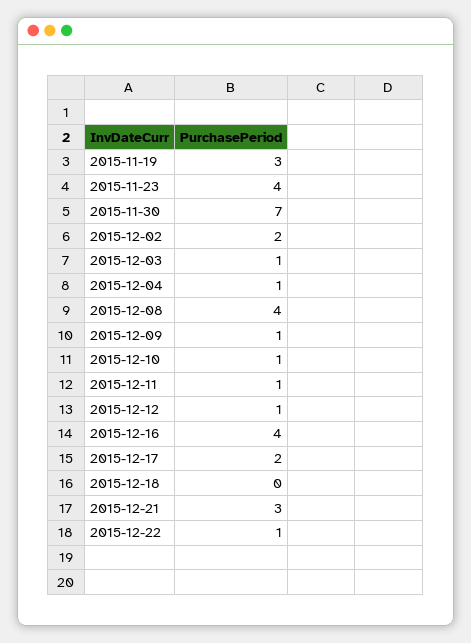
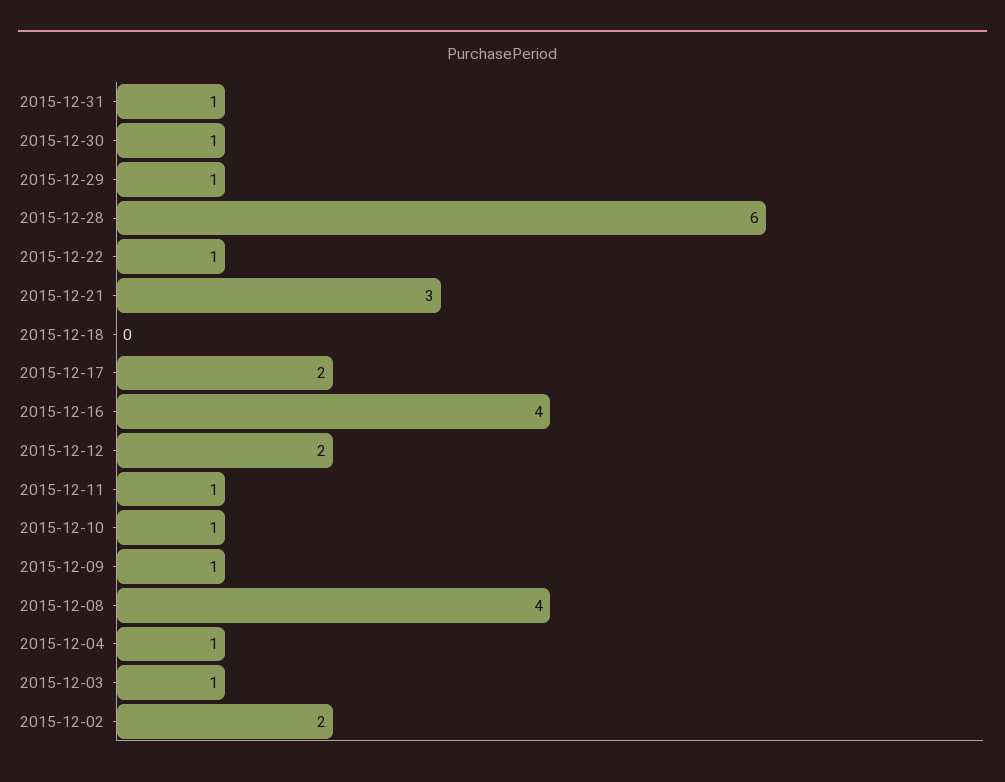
2015-11-19: 3 -> none
2015-11-23: 4 -> none
2015-11-30: 7 -> none
2015-12-12: 1 -> 2
2015-12-31: none -> 1
2015-12-30: none -> 1
2015-12-29: none -> 1
2015-12-28: none -> 6

